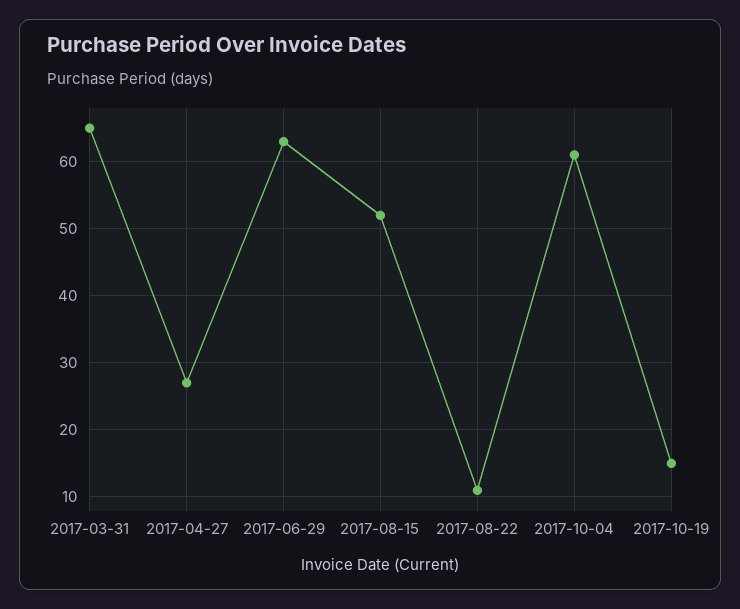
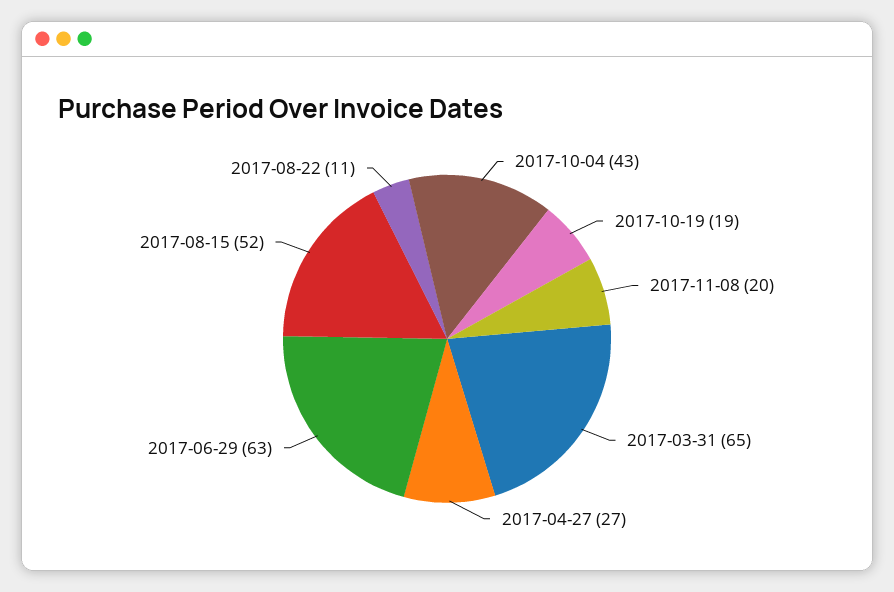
2017-10-04: 61 -> 43
2017-10-19: 15 -> 19
2017-11-08: none -> 20

